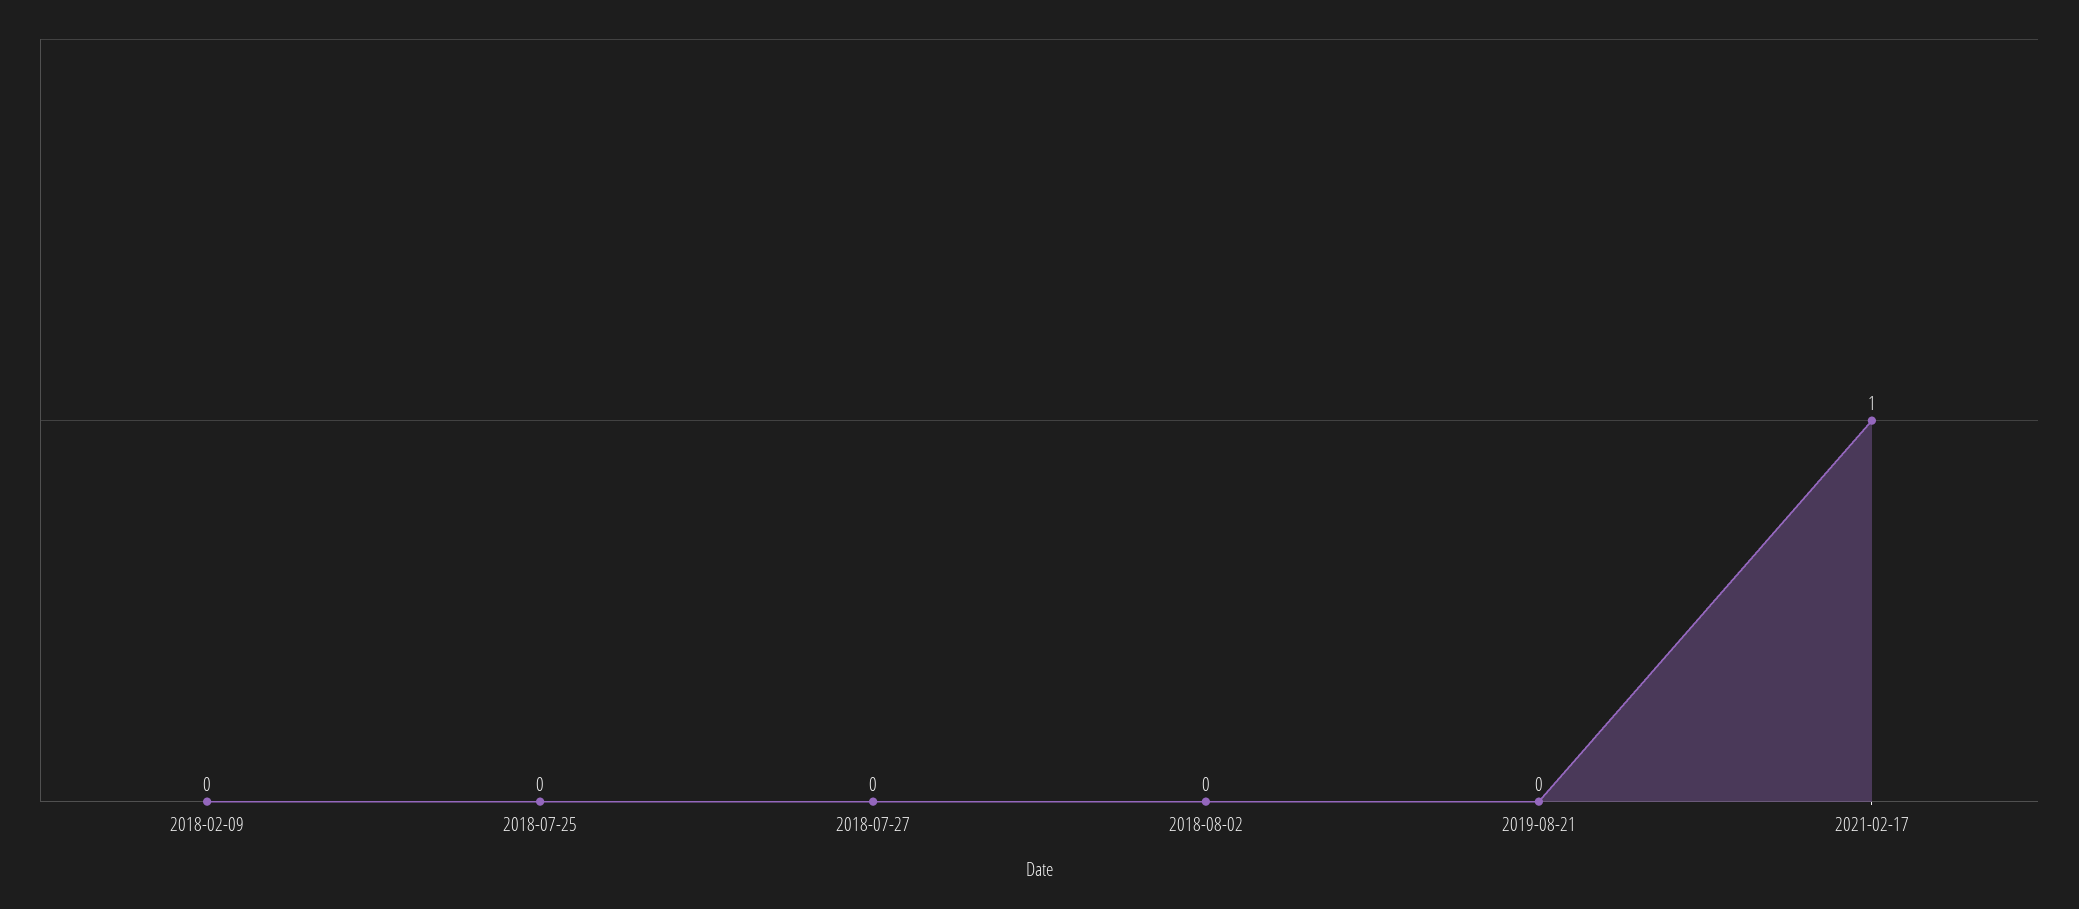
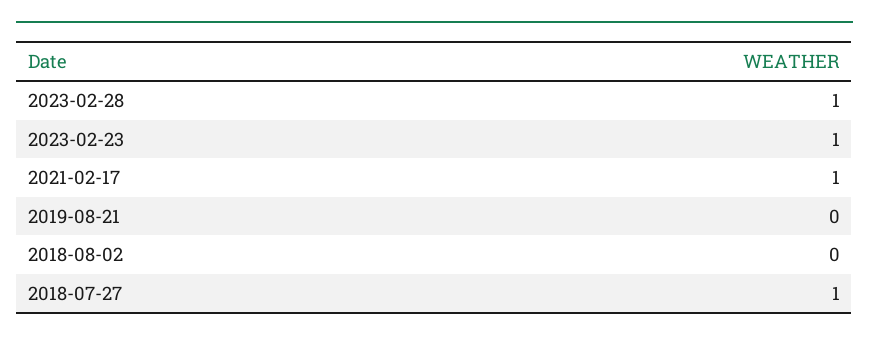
2018-02-09: 0 -> none
2018-07-25: 0 -> none
2018-07-27: 0 -> 1
2023-02-28: none -> 1
2023-02-23: none -> 1

